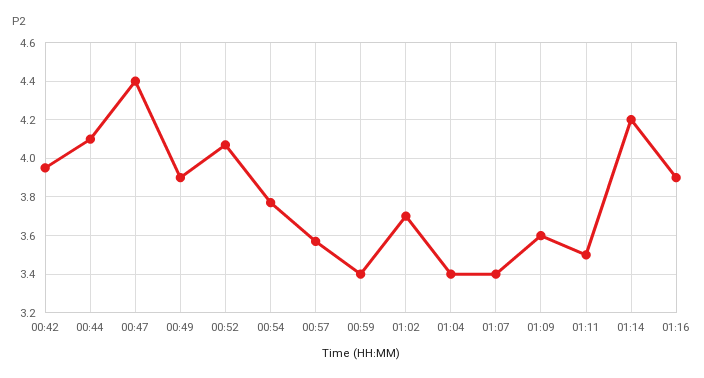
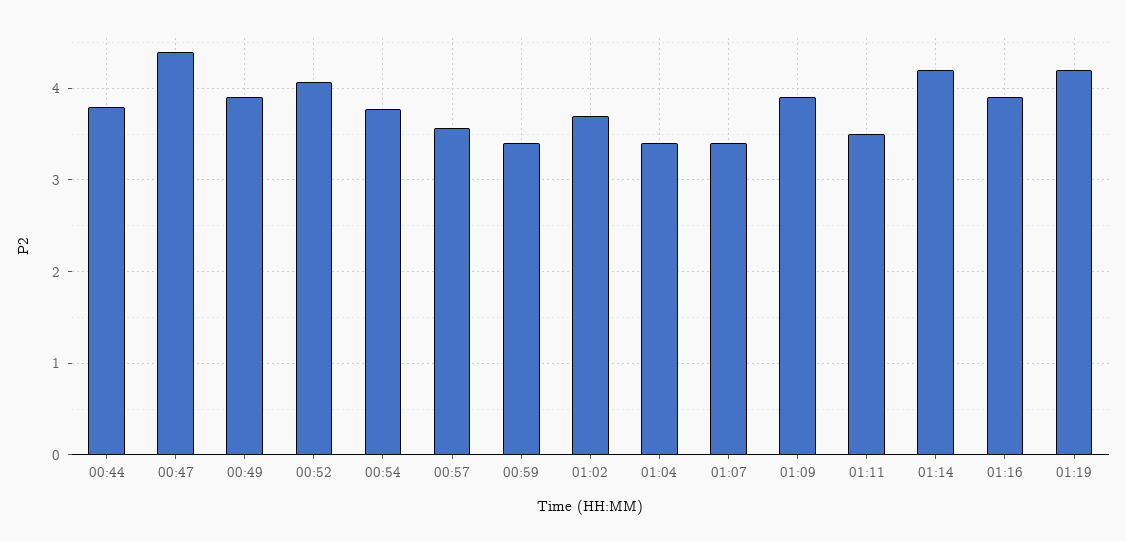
00:42: 3.95 -> none
00:44: 4.1 -> 3.8
01:09: 3.6 -> 3.9
01:19: none -> 4.2

